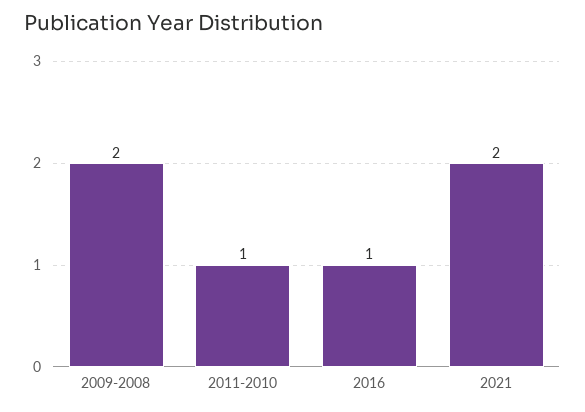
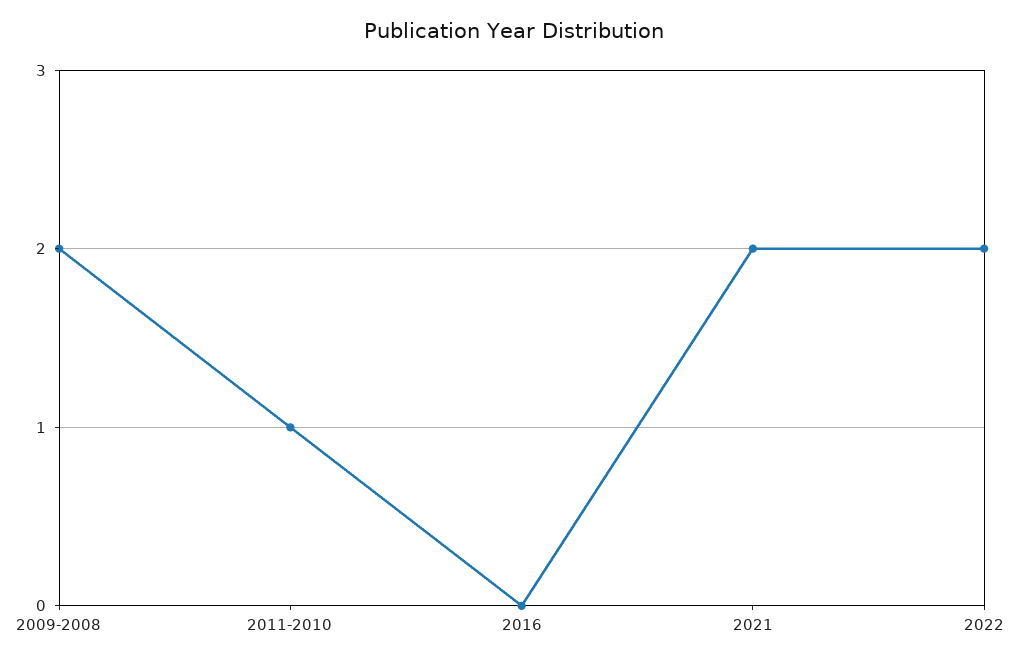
2016: 1 -> 0
2022: none -> 2

